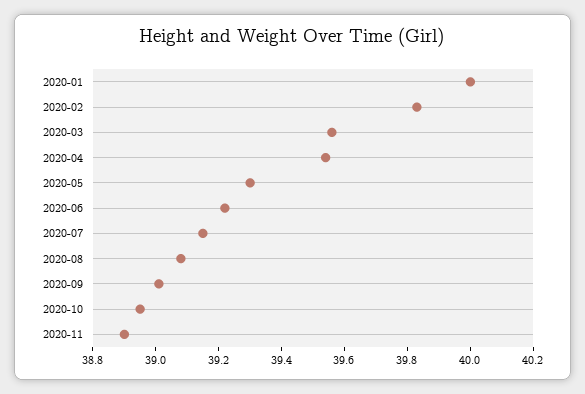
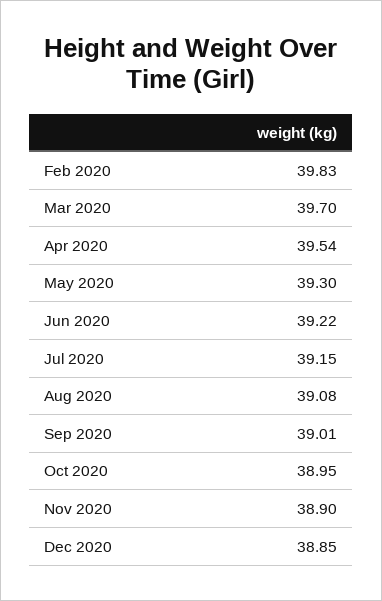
2020-01: 40 -> none
2020-03: 39.55 -> 39.7
Dec 2020: none -> 38.85

